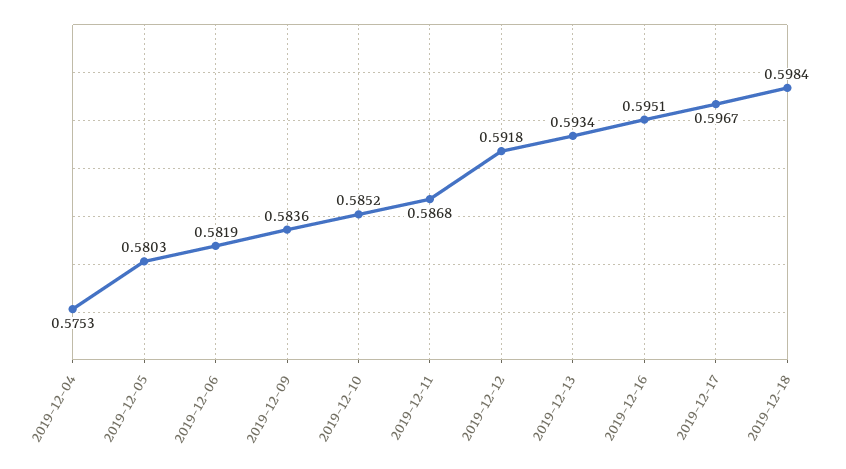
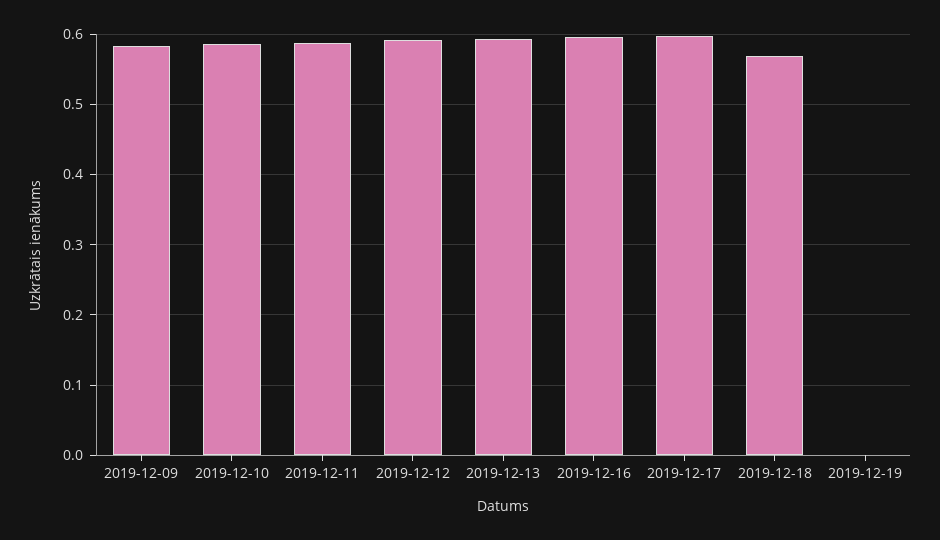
2019-12-04: 0.5753 -> none
2019-12-05: 0.5803 -> none
2019-12-06: 0.5819 -> none
2019-12-18: 0.5984 -> 0.57
2019-12-19: none -> 0

